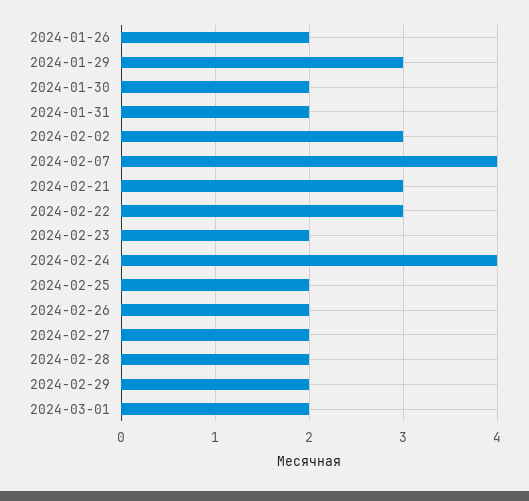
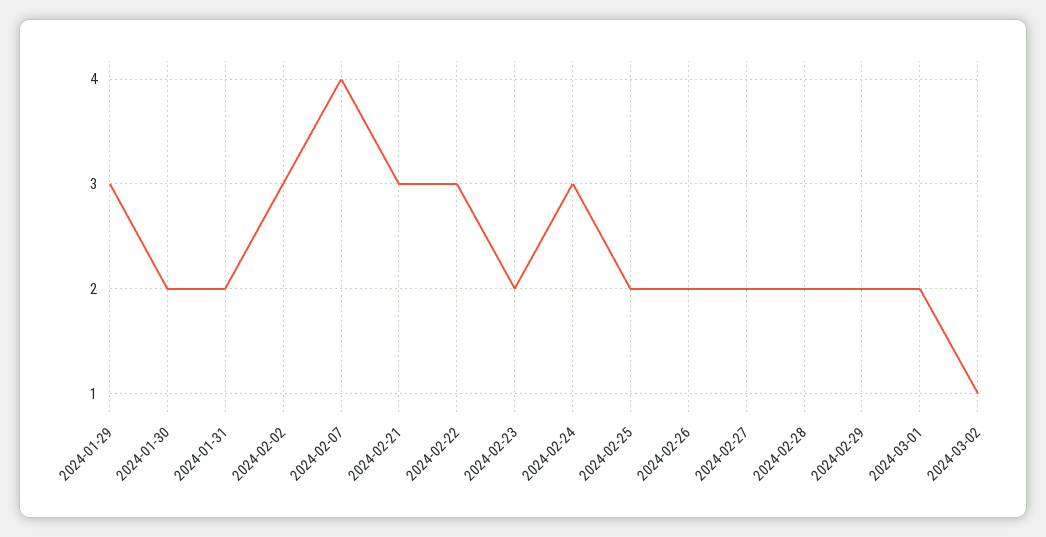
2024-01-26: 2 -> none
2024-02-24: 4 -> 3
2024-03-02: none -> 1

